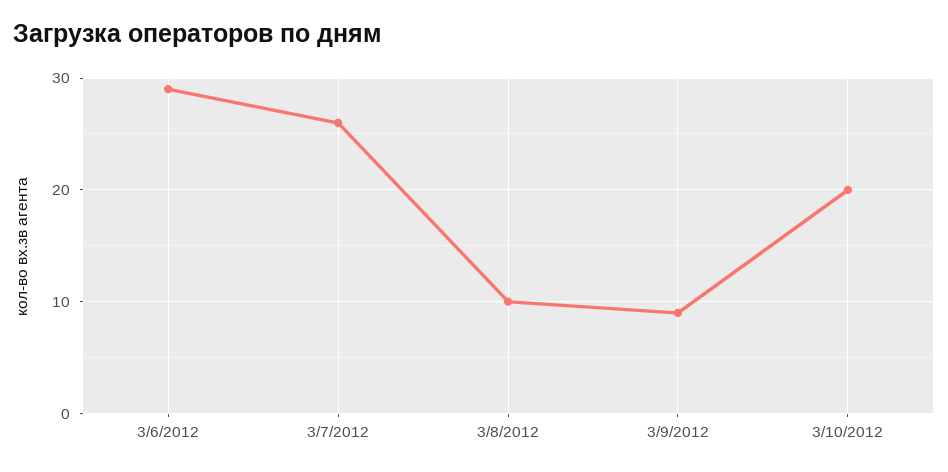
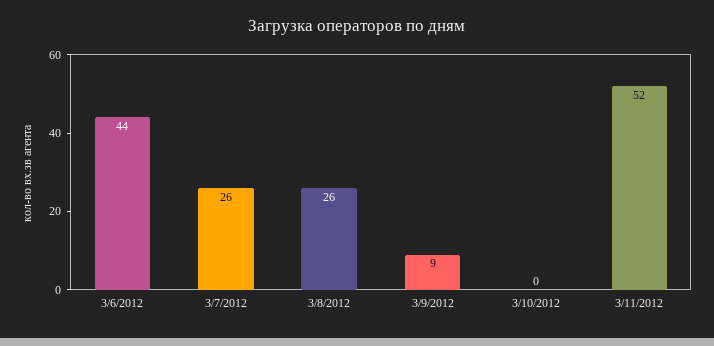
3/6/2012: 29 -> 44
3/8/2012: 10 -> 26
3/10/2012: 20 -> 0
3/11/2012: none -> 52

